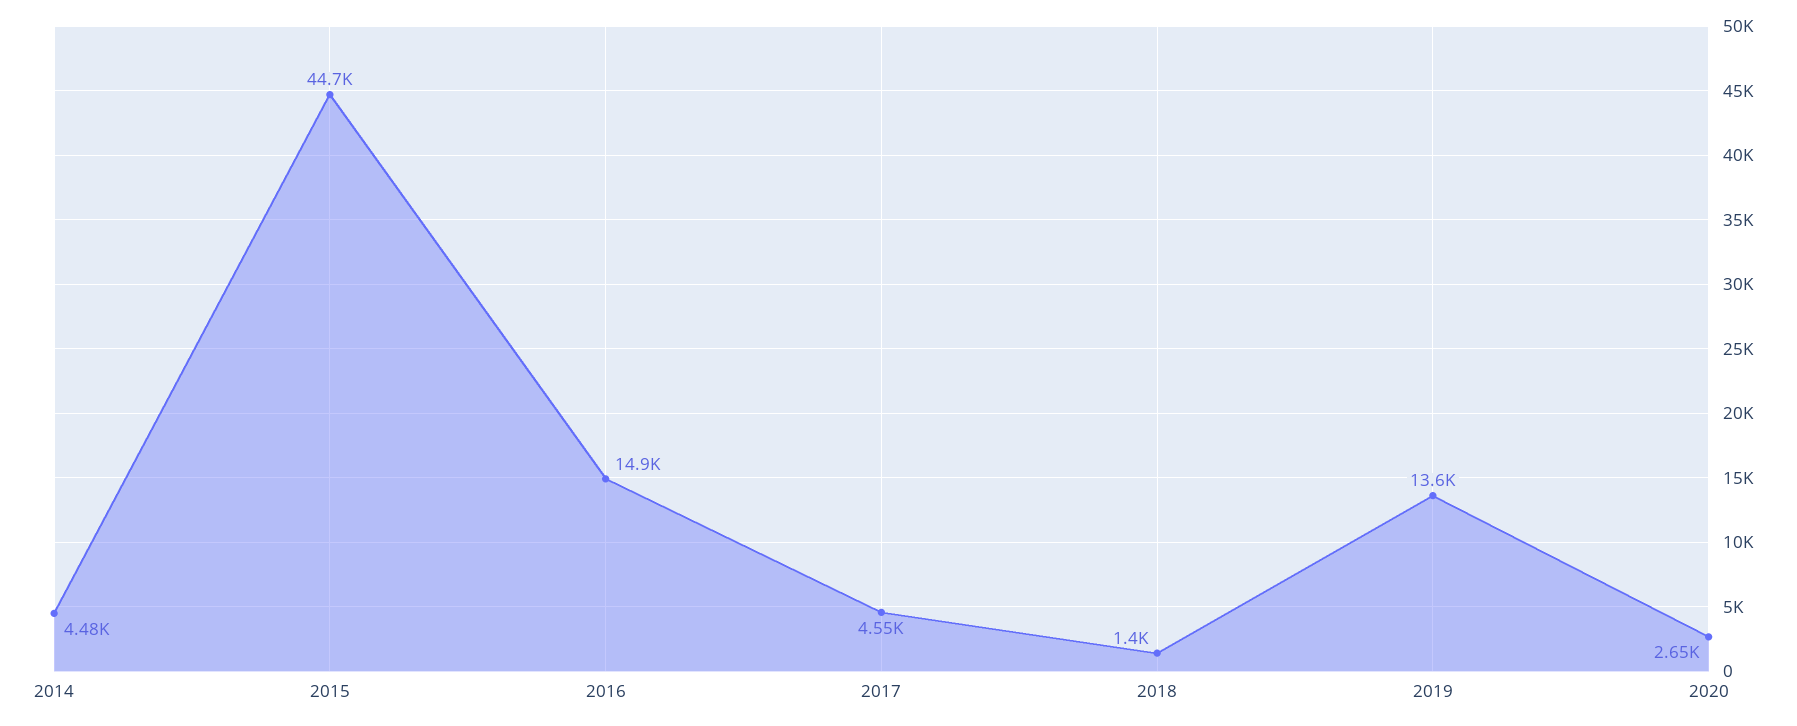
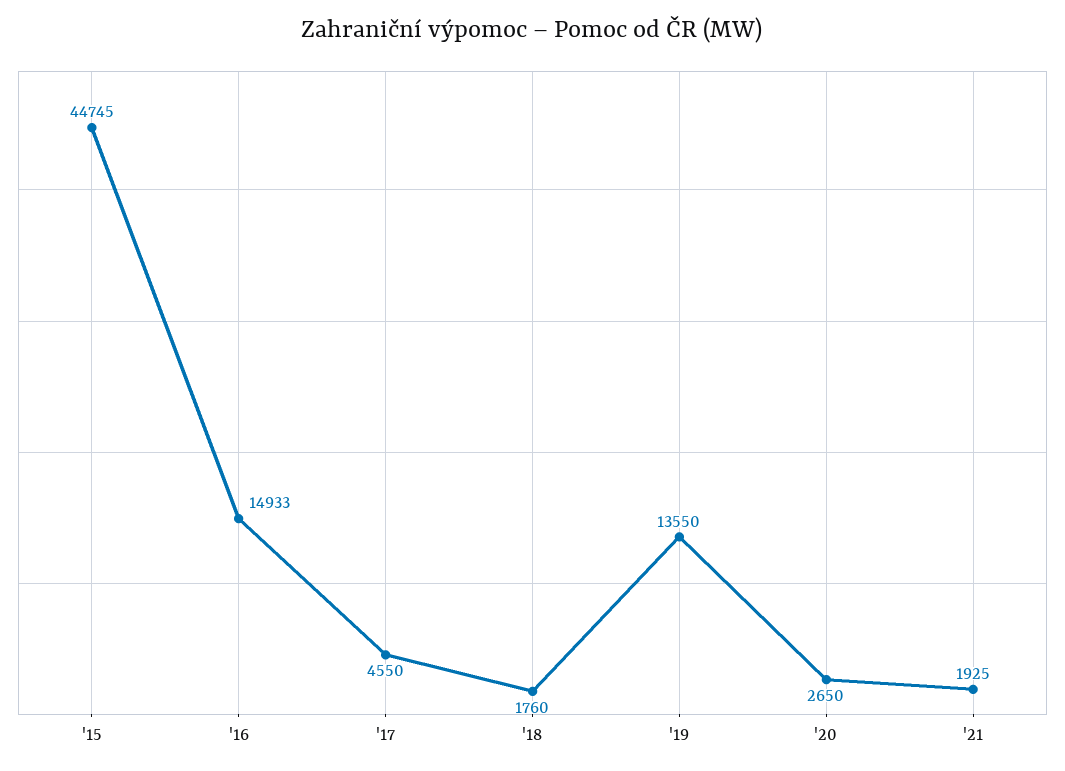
2014: 4480 -> none
2018: 1400 -> 1760
'21: none -> 1925

